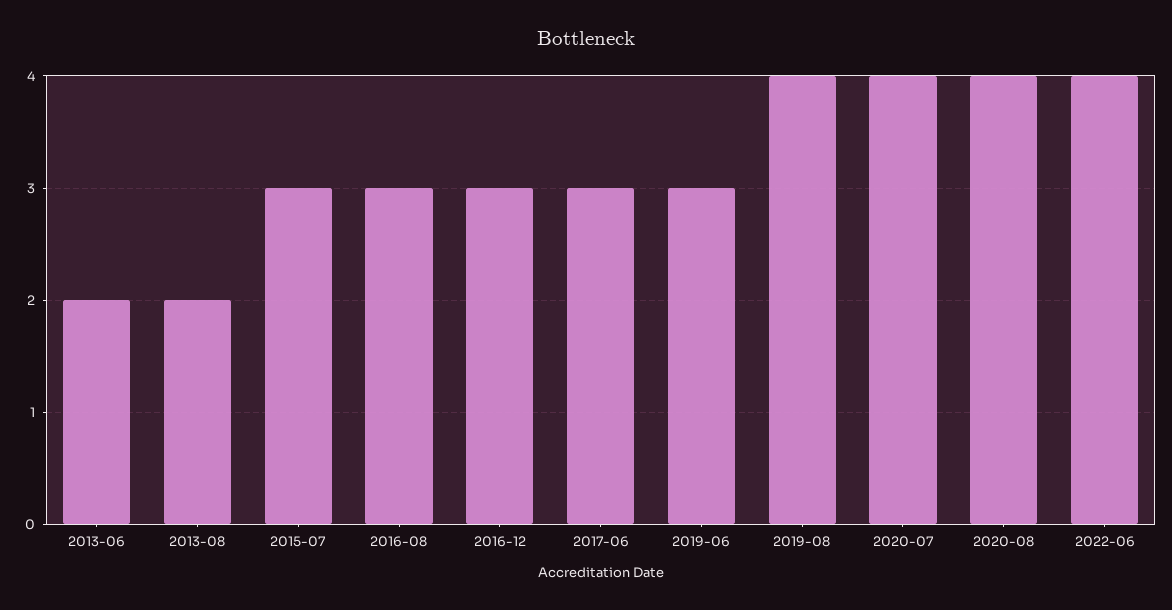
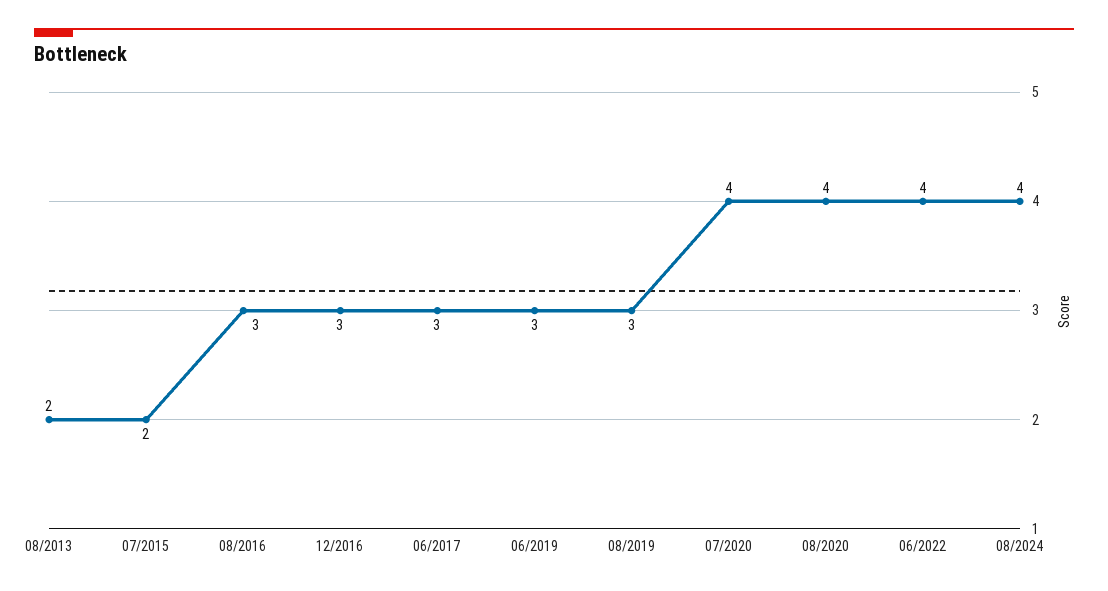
2013-06: 2 -> none
2015-07: 3 -> 2
2019-08: 4 -> 3
08/2024: none -> 4

